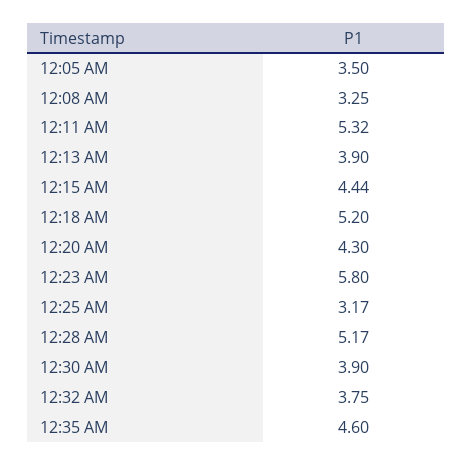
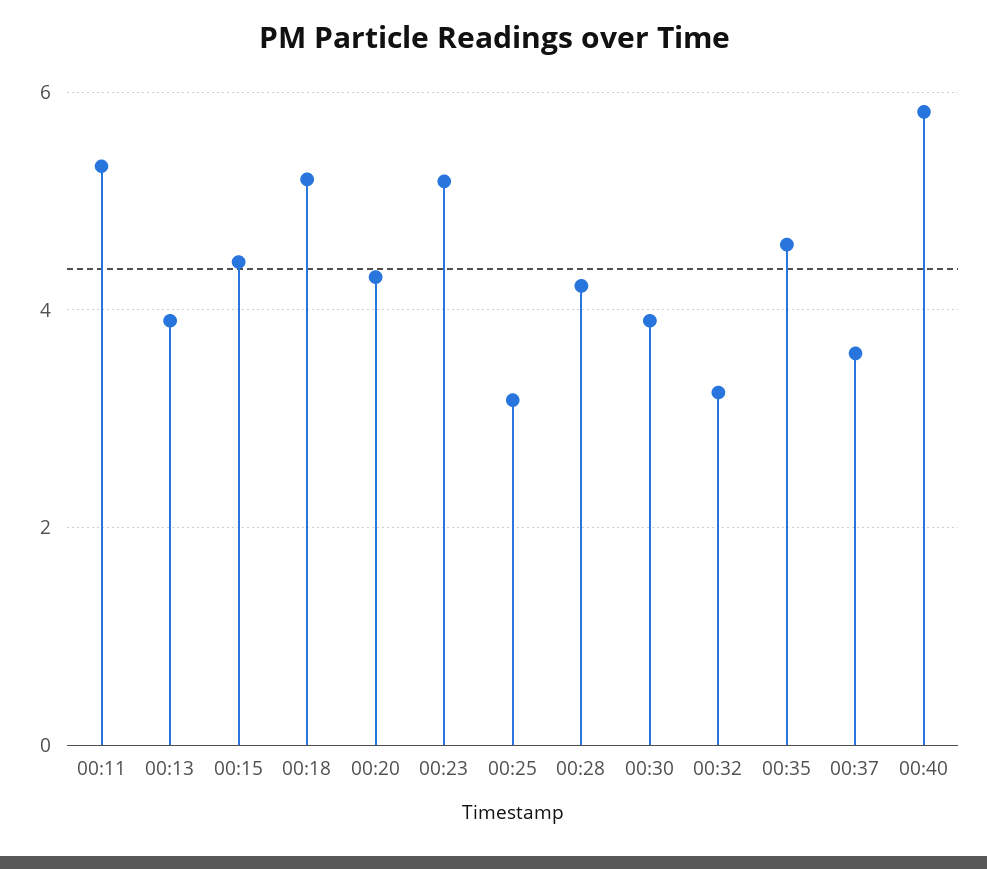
12:05 AM: 3.5 -> none
12:08 AM: 3.25 -> none
12:23 AM: 5.8 -> 5.2
12:28 AM: 5.17 -> 4.2
12:32 AM: 3.75 -> 3.2
00:37: none -> 3.6
00:40: none -> 5.8

